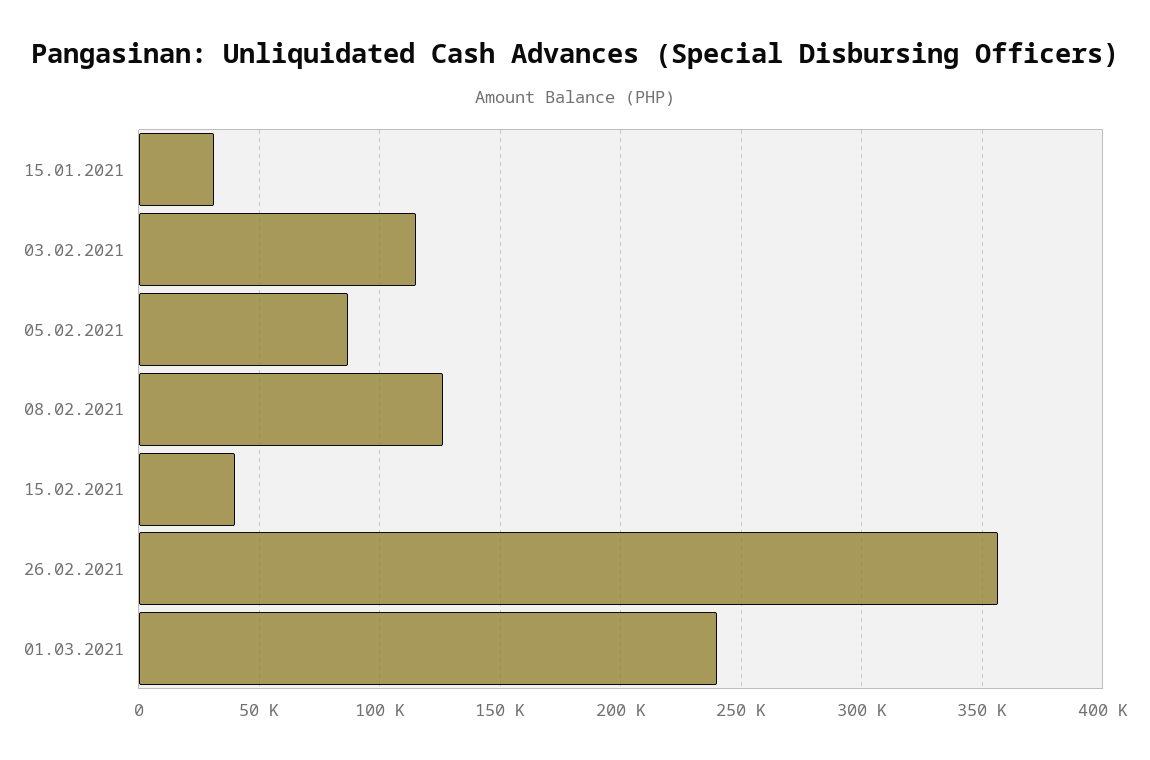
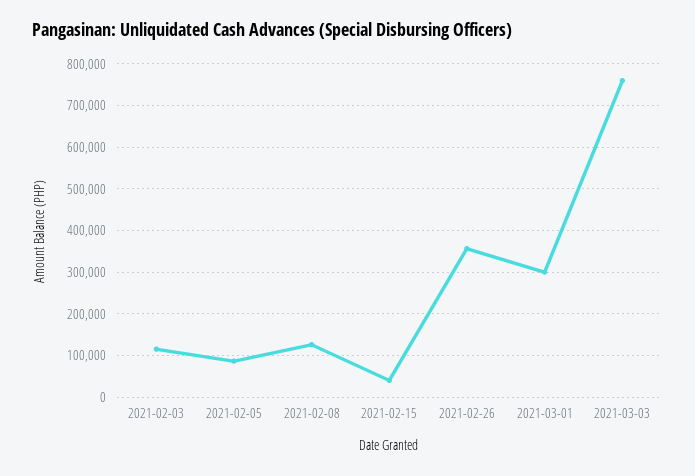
15.01.2021: 30000 -> none
01.03.2021: 240000 -> 300000
2021-03-03: none -> 760000

